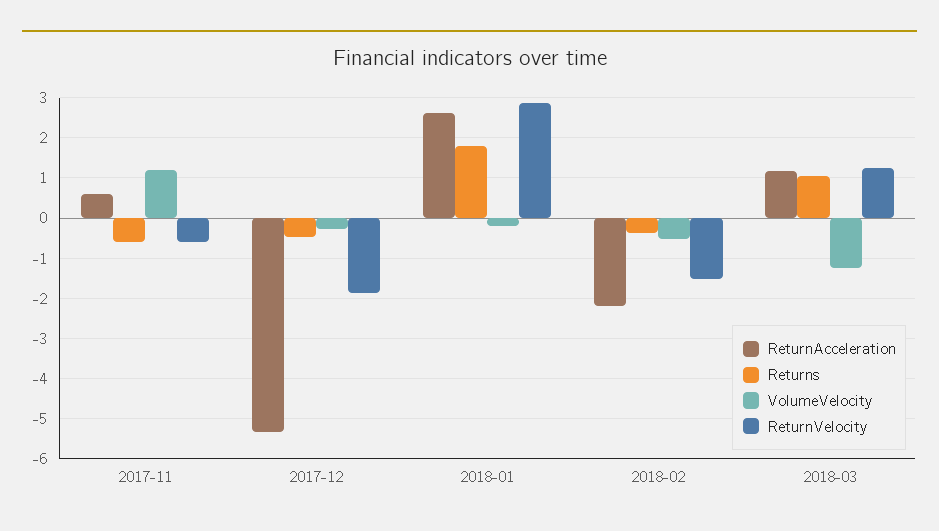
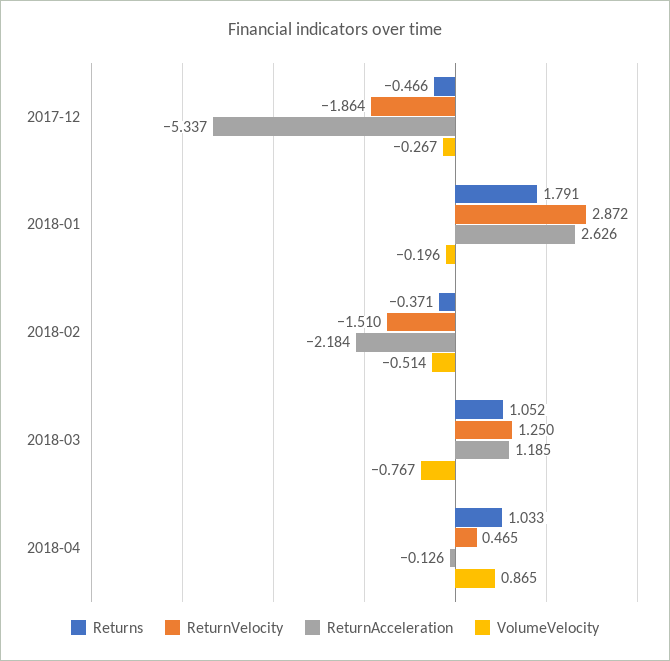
ReturnAcceleration, 2017-11: 0.6 -> none
Returns, 2017-11: -0.6 -> none
VolumeVelocity, 2017-11: 1.2 -> none
ReturnVelocity, 2017-11: -0.6 -> none
VolumeVelocity, 2018-03: -1.2 -> -0.767
Returns, 2018-04: none -> 1.033
ReturnVelocity, 2018-04: none -> 0.465
ReturnAcceleration, 2018-04: none -> -0.126
VolumeVelocity, 2018-04: none -> 0.865

